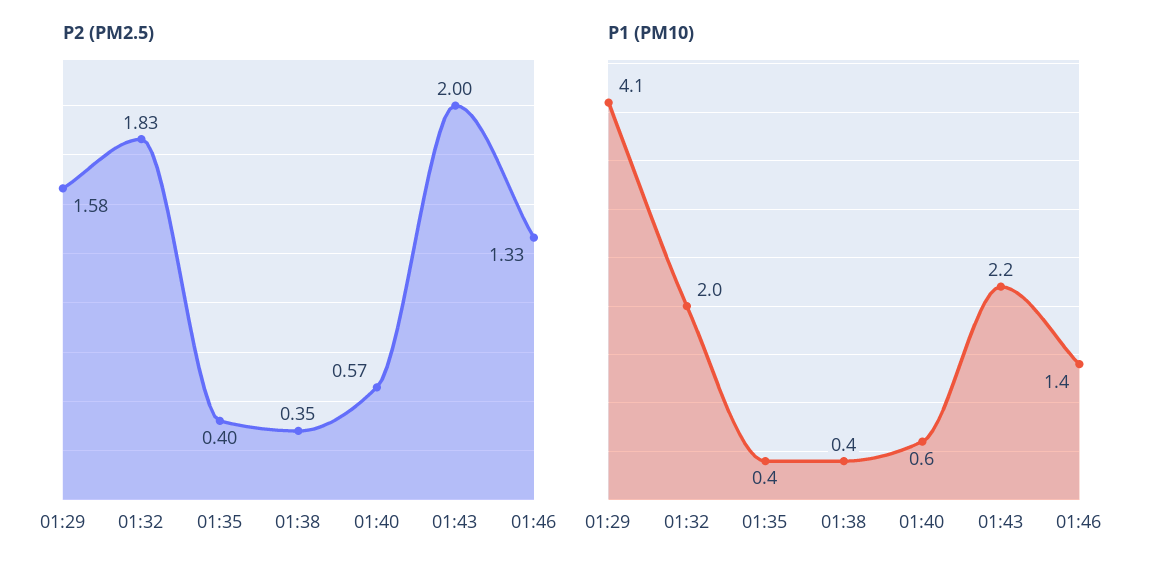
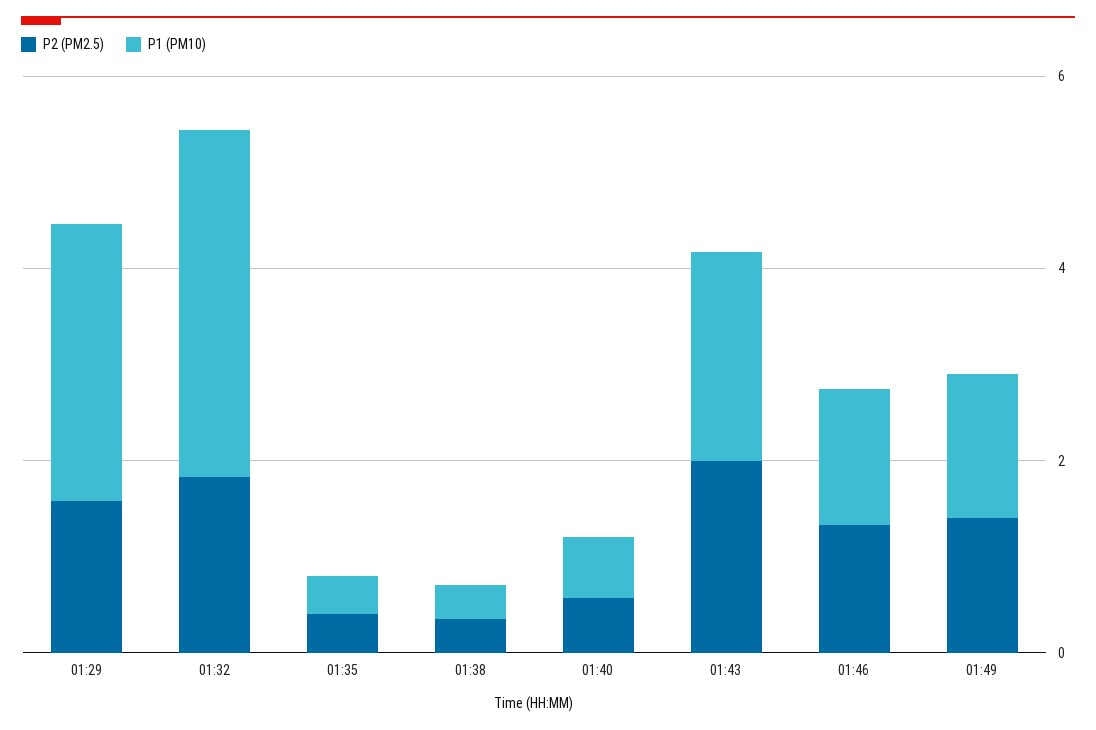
P1 (PM10), 01:29: 4.1 -> 3
P1 (PM10), 01:32: 2 -> 3.5
P2 (PM2.5), 01:49: none -> 1.5
P1 (PM10), 01:49: none -> 1.5

